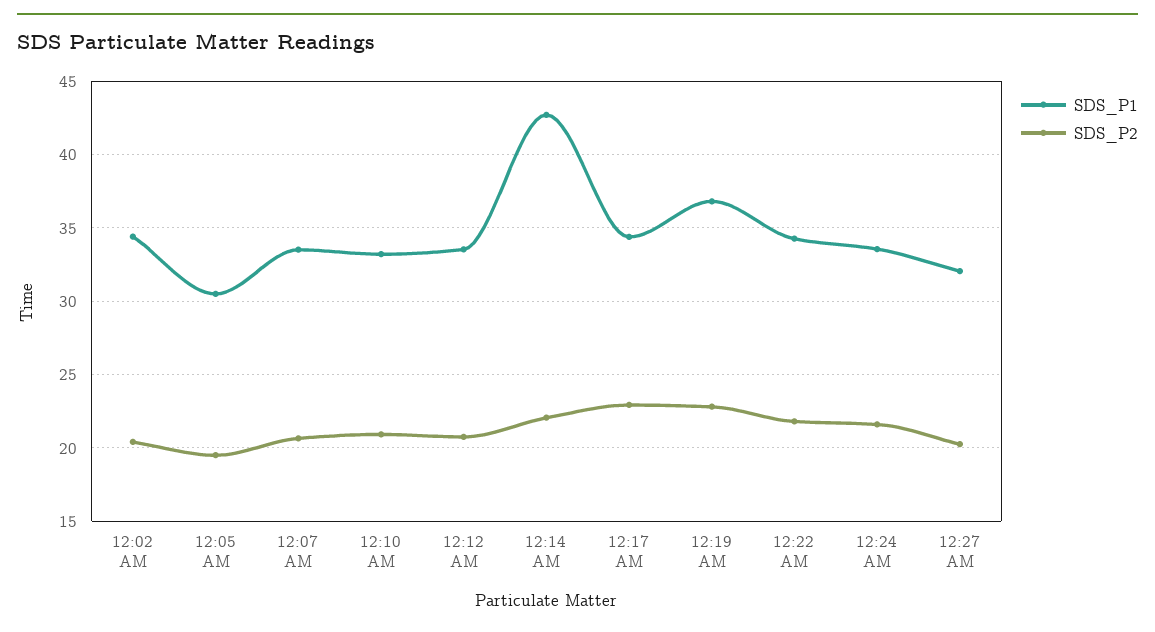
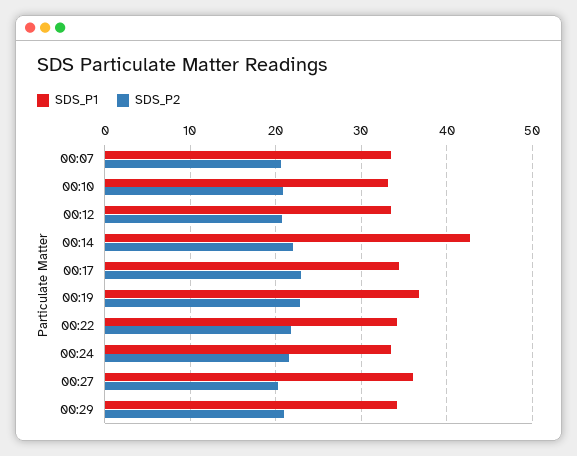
SDS_P1, 12:02 AM: 34.5 -> none
SDS_P2, 12:02 AM: 20.5 -> none
SDS_P1, 12:05 AM: 30.5 -> none
SDS_P2, 12:05 AM: 19.5 -> none
SDS_P1, 12:27 AM: 32 -> 36
SDS_P1, 00:29: none -> 34
SDS_P2, 00:29: none -> 21

